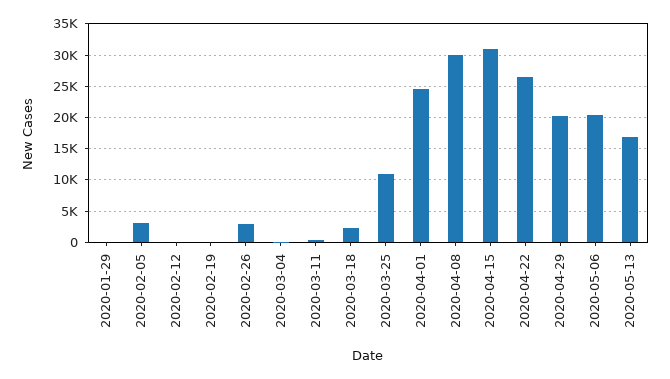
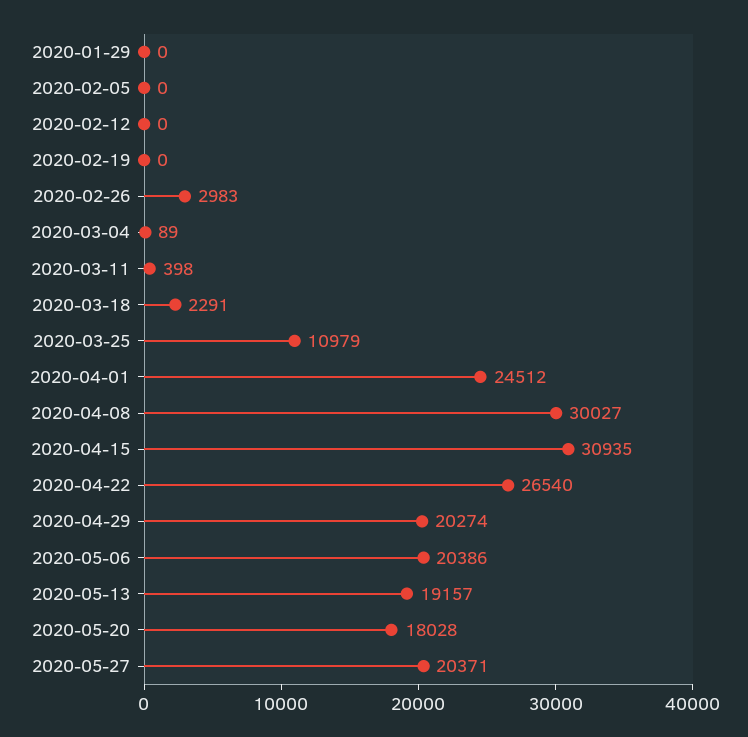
2020-02-05: 3000 -> 0
2020-05-13: 17000 -> 19157
2020-05-20: none -> 18028
2020-05-27: none -> 20371

